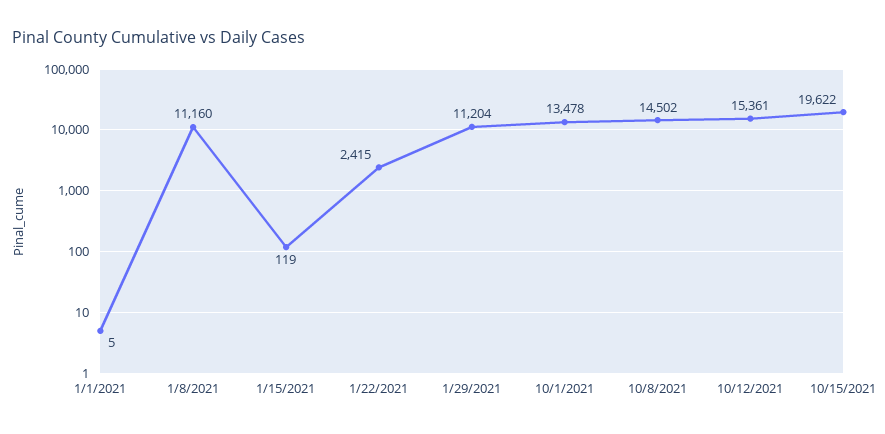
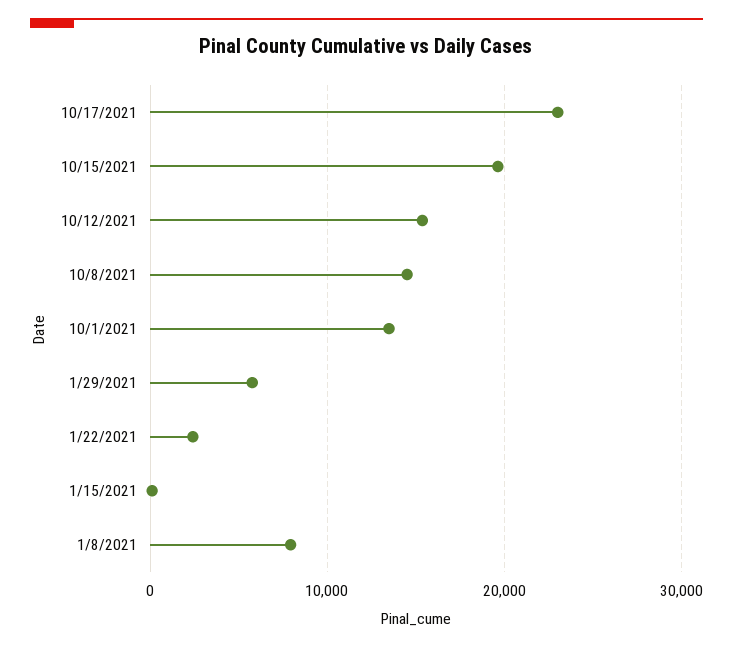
1/1/2021: 5 -> none
1/8/2021: 11160 -> 8000
1/29/2021: 11204 -> 6000
10/17/2021: none -> 23000

